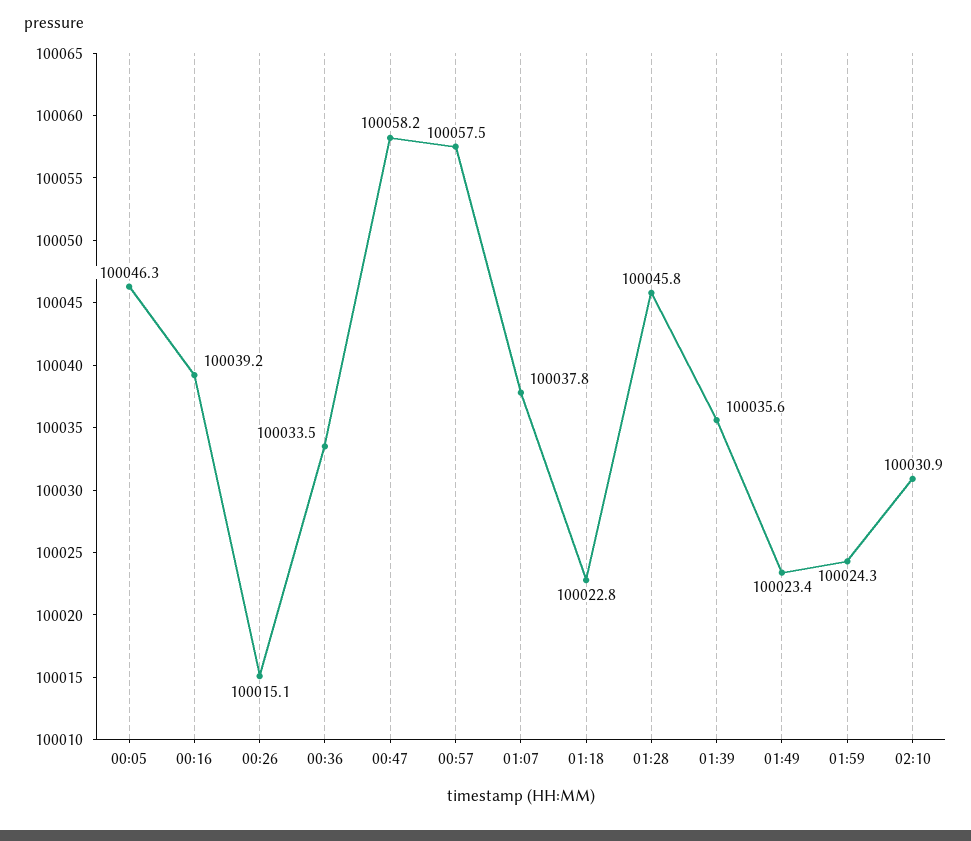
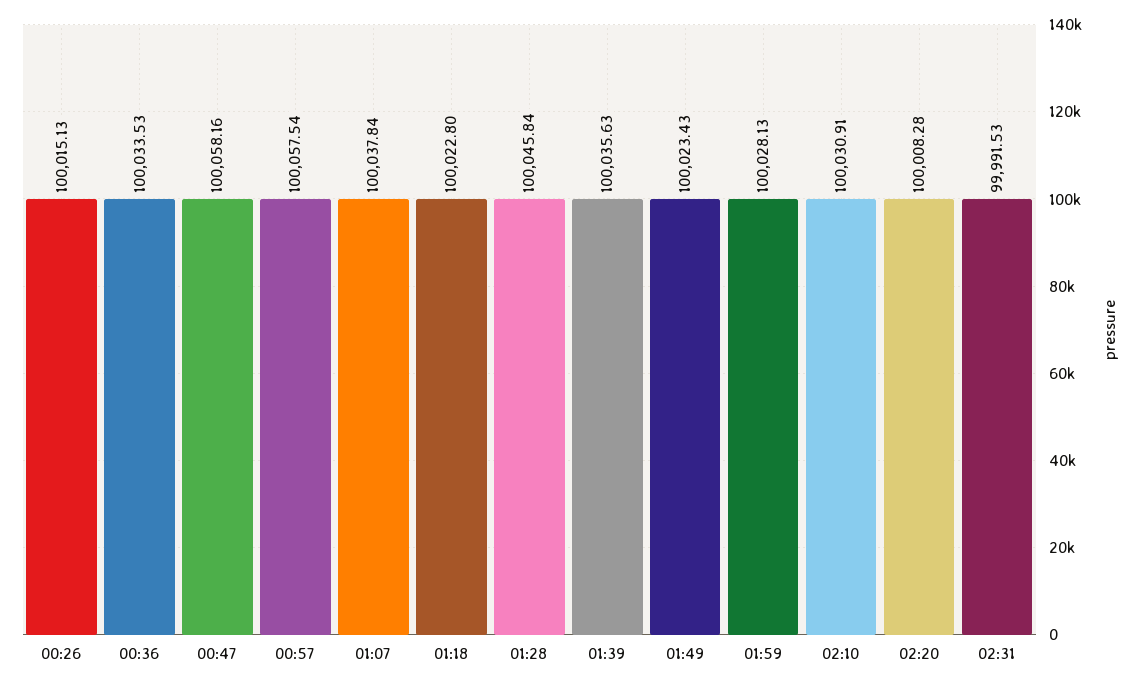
00:05: 100046.3 -> none
00:16: 100039.2 -> none
01:59: 100024.3 -> 100028.13
02:20: none -> 100008.28
02:31: none -> 99991.53

